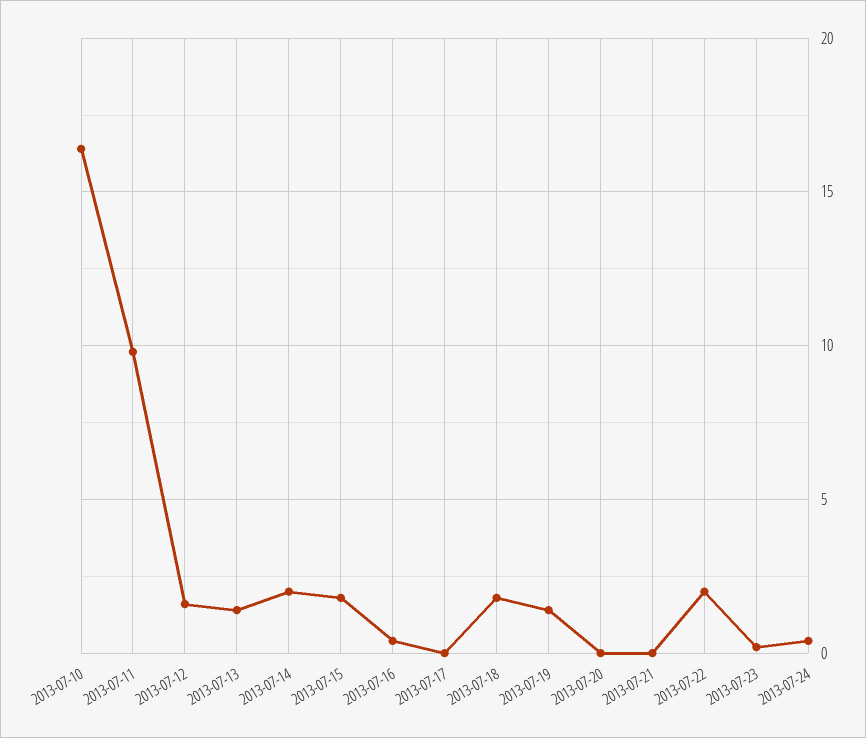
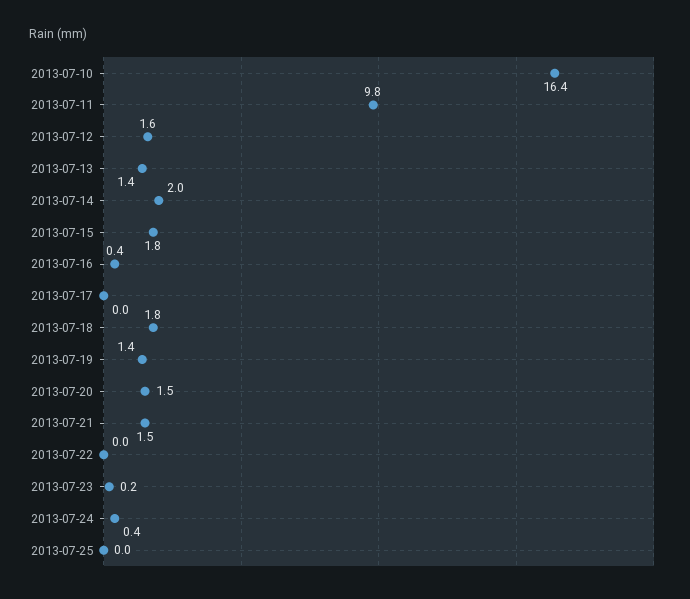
2013-07-20: 0 -> 1.5
2013-07-21: 0 -> 1.5
2013-07-22: 2 -> 0
2013-07-25: none -> 0

